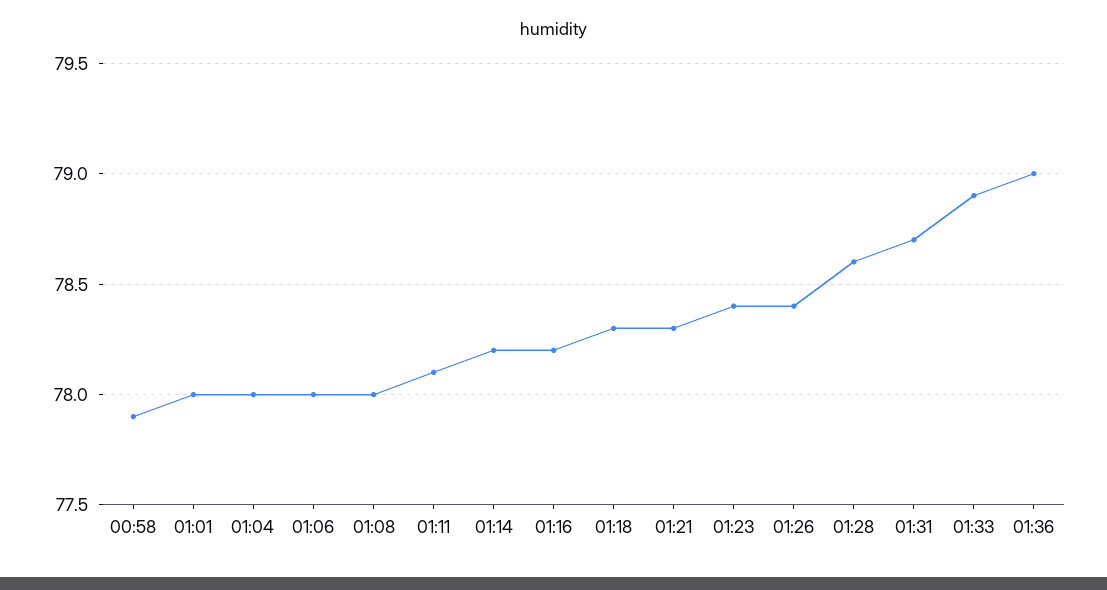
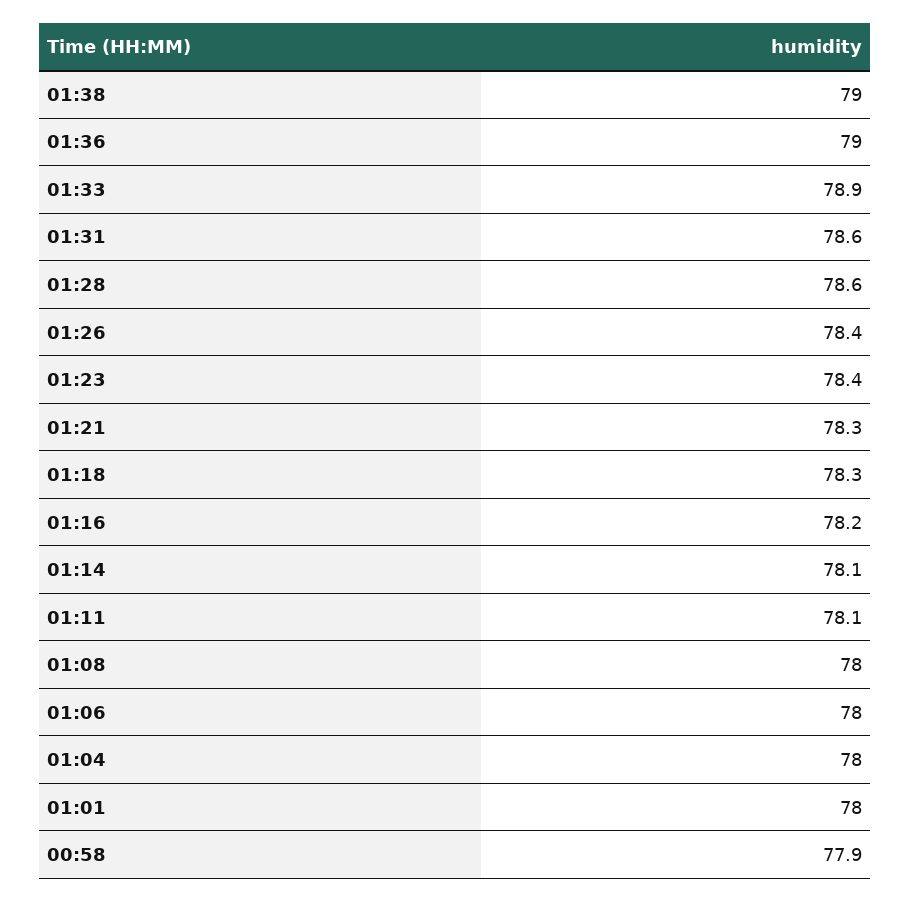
01:14: 78.2 -> 78.1
01:31: 78.7 -> 78.6
01:38: none -> 79

